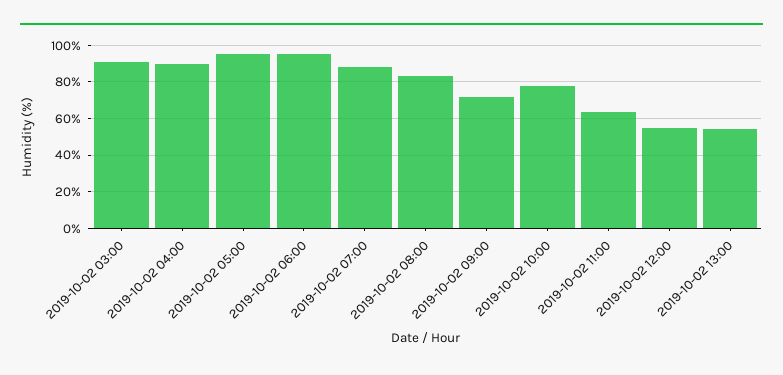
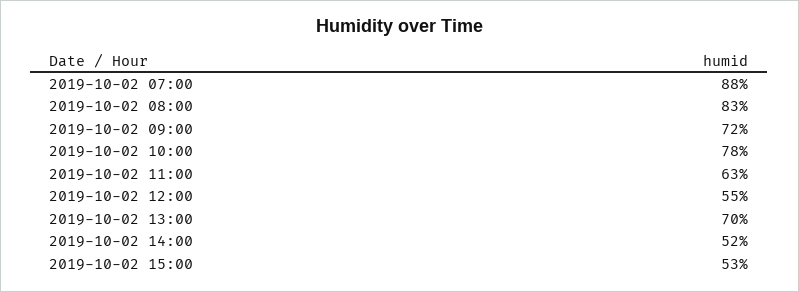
2019-10-02 03:00: 90 -> none
2019-10-02 04:00: 90 -> none
2019-10-02 05:00: 95 -> none
2019-10-02 06:00: 95 -> none
2019-10-02 13:00: 55 -> 70
2019-10-02 14:00: none -> 52
2019-10-02 15:00: none -> 53

